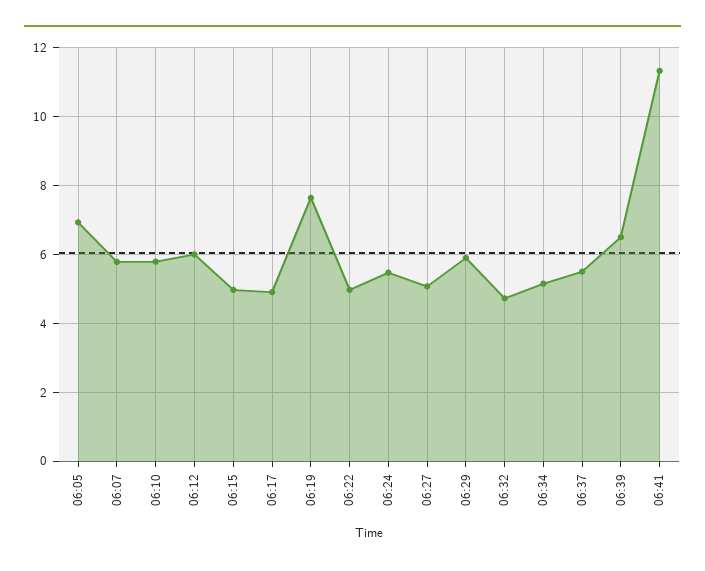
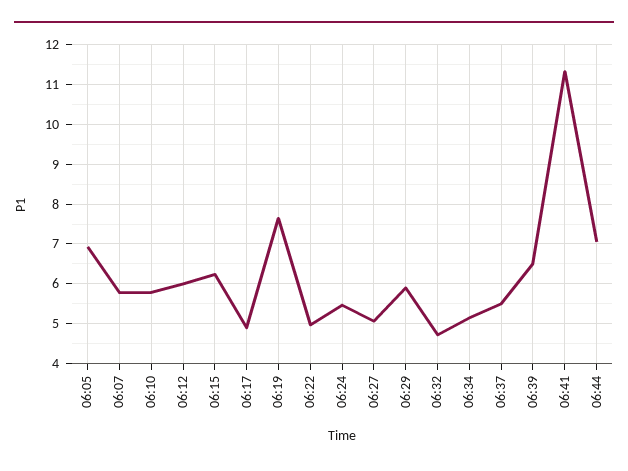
06:15: 5 -> 6.2
06:44: none -> 7

